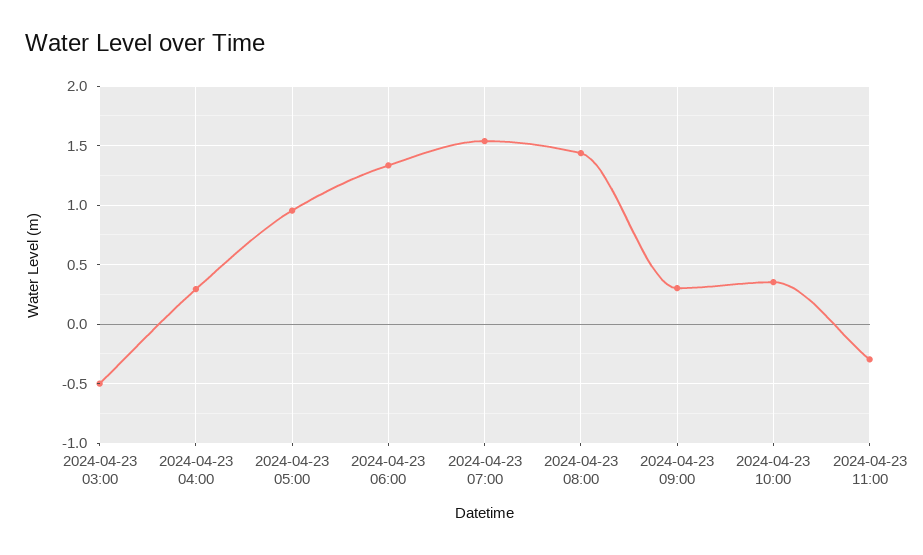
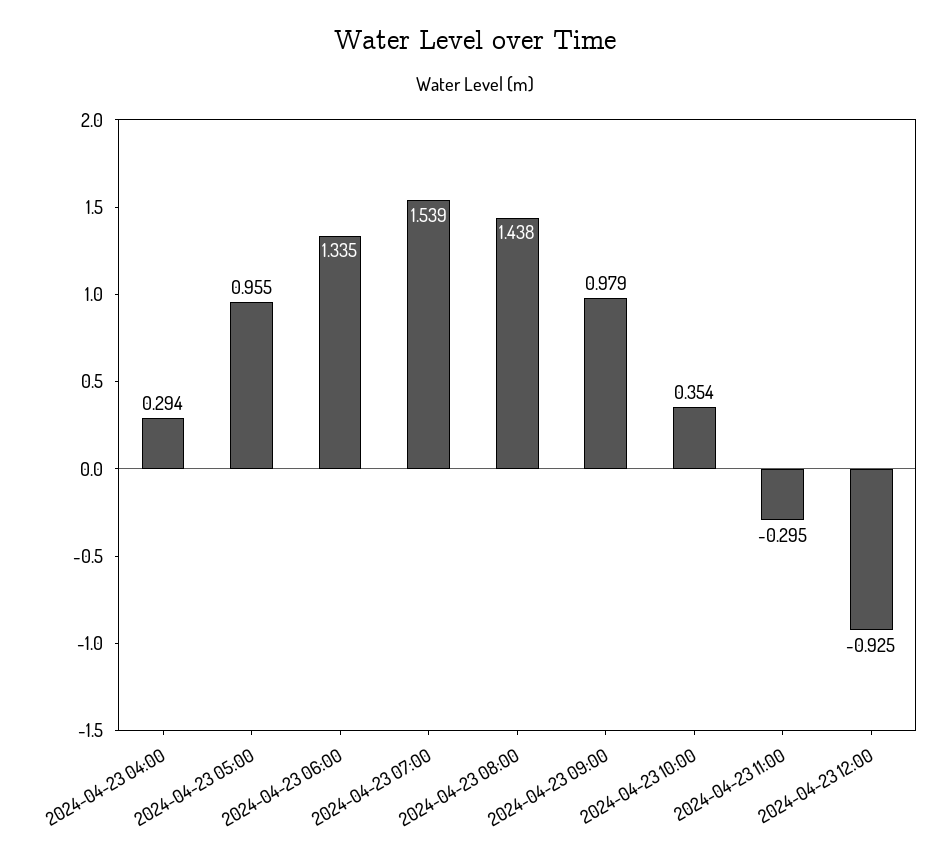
2024-04-23 03:00: -0.5 -> none
2024-04-23 09:00: 0.3 -> 0.979
2024-04-23 12:00: none -> -0.925

